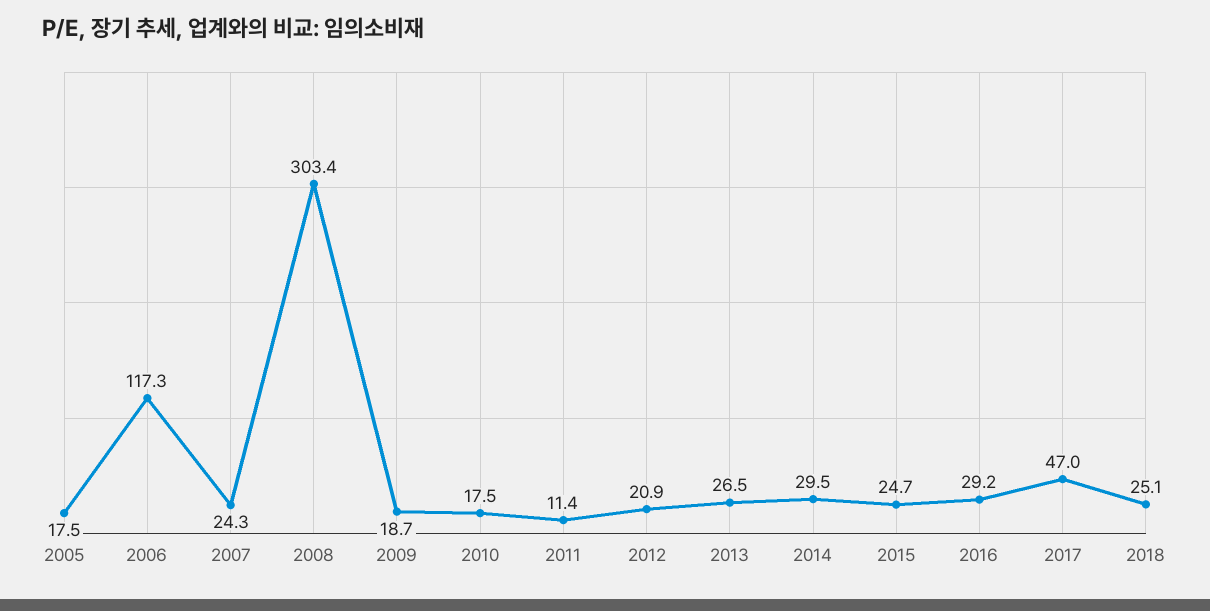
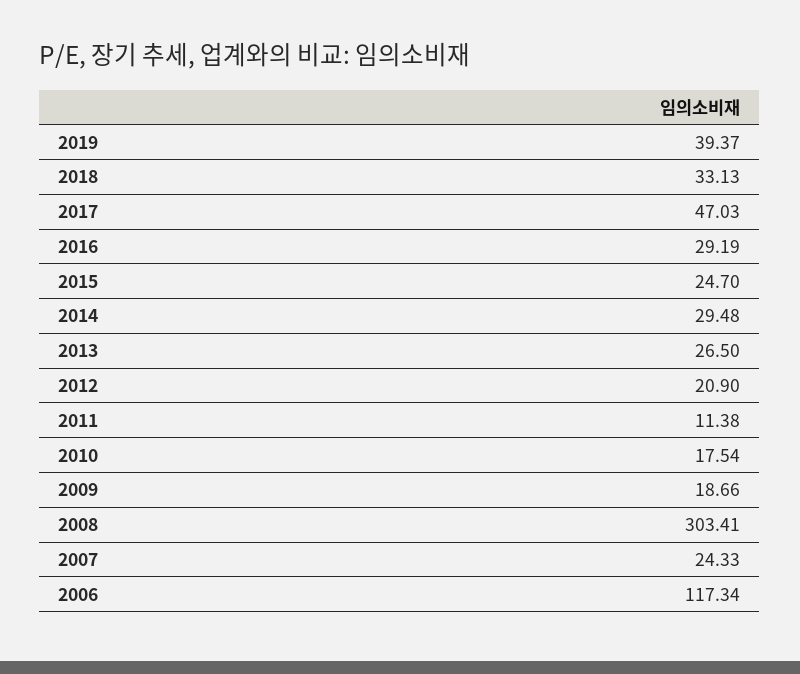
2005: 17.5 -> none
2018: 25.1 -> 33.13
2019: none -> 39.37

